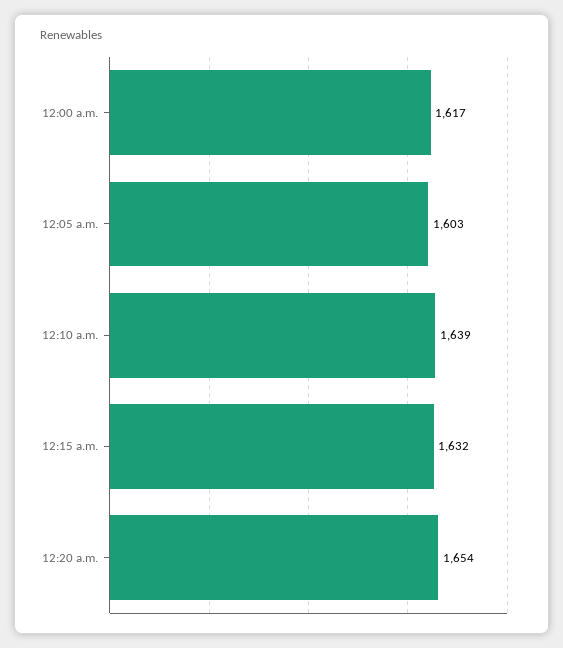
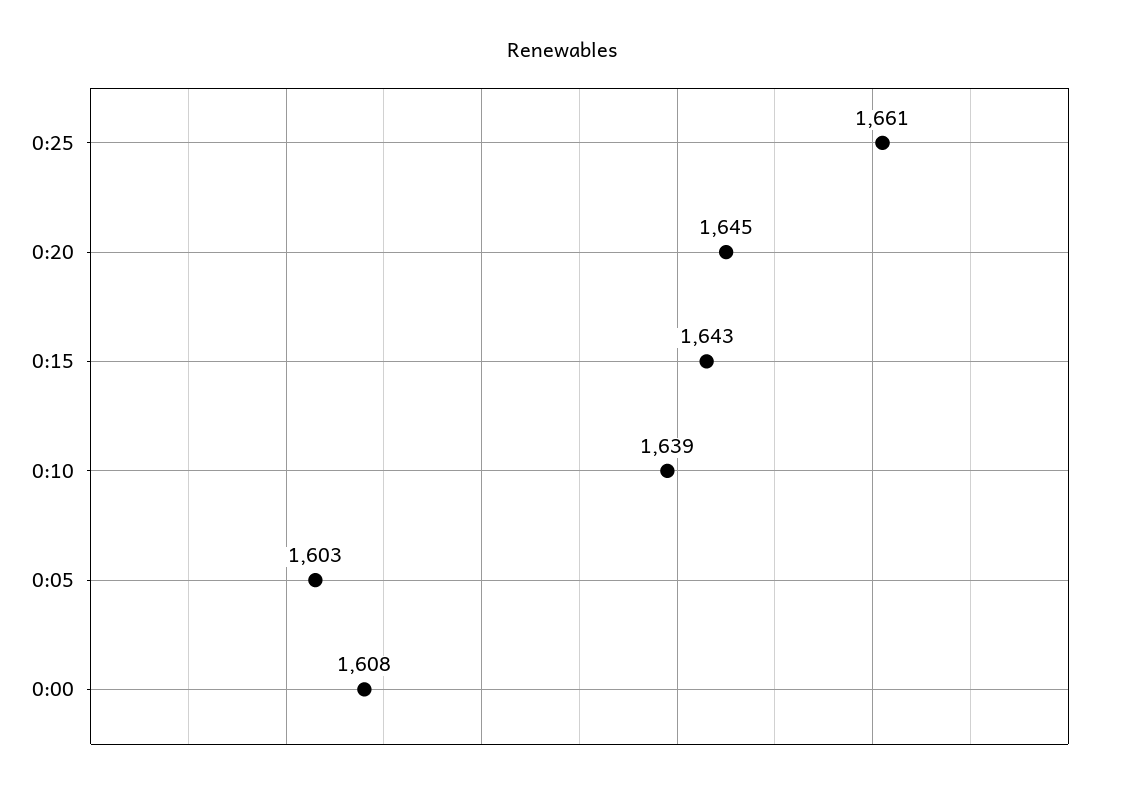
12:00 a.m.: 1617 -> 1608
12:15 a.m.: 1632 -> 1643
12:20 a.m.: 1654 -> 1645
0:25: none -> 1661

